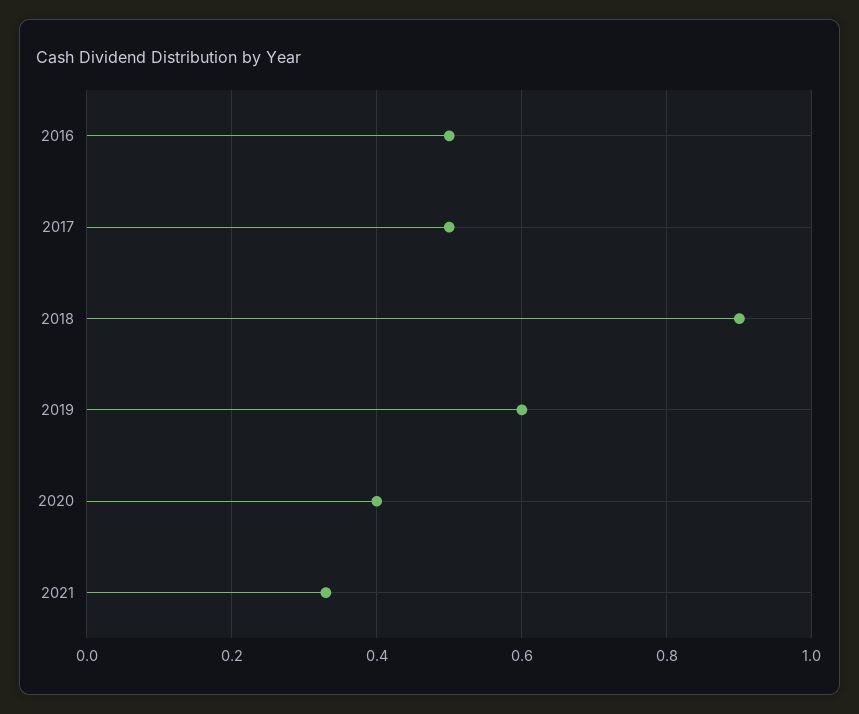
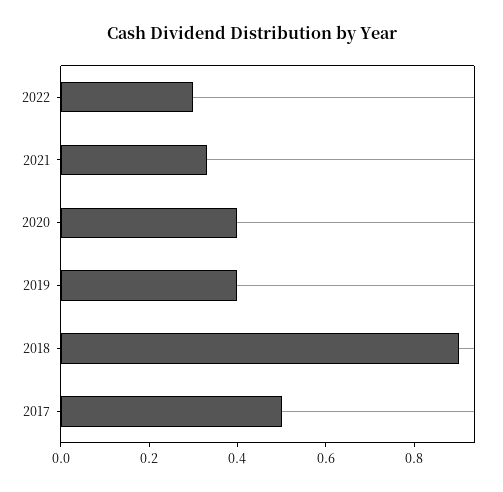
2016: 0.5 -> none
2019: 0.6 -> 0.4
2022: none -> 0.3

